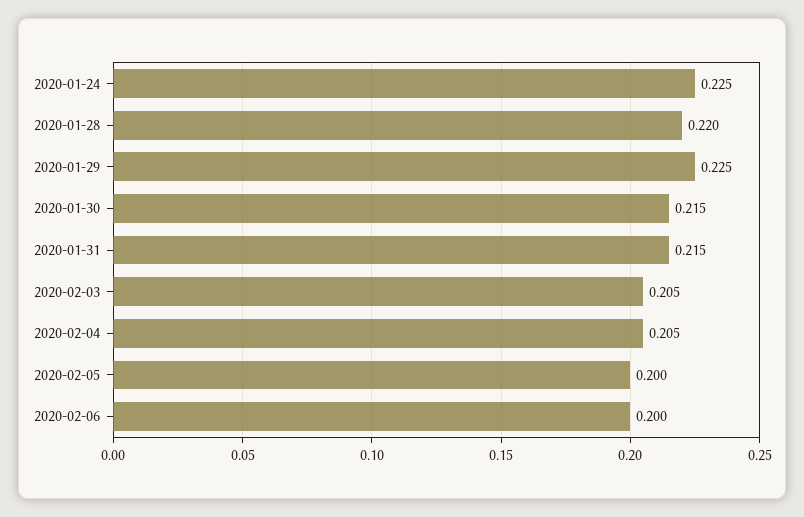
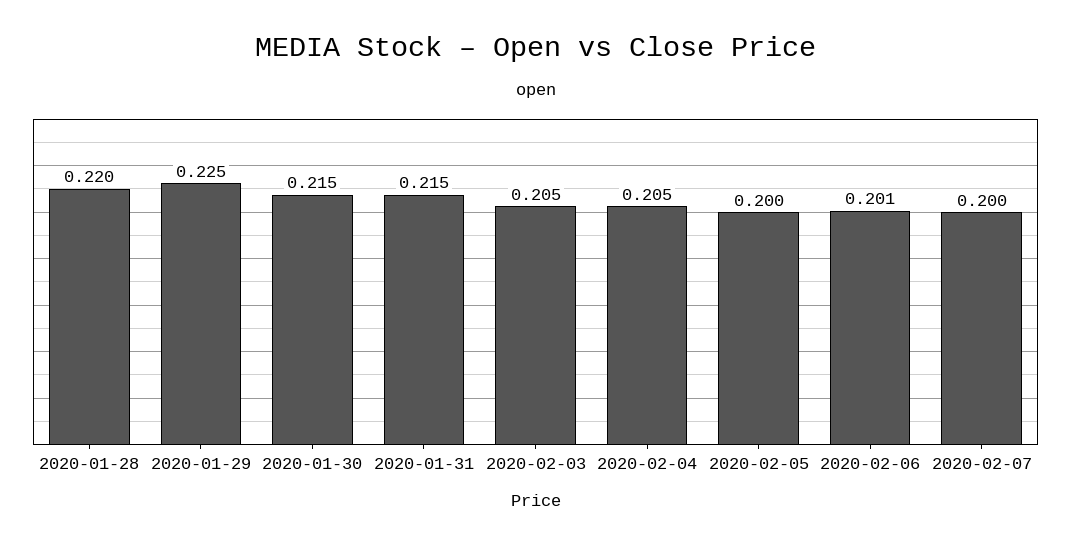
2020-01-24: 0.225 -> none
2020-02-06: 0.2 -> 0.201
2020-02-07: none -> 0.2

